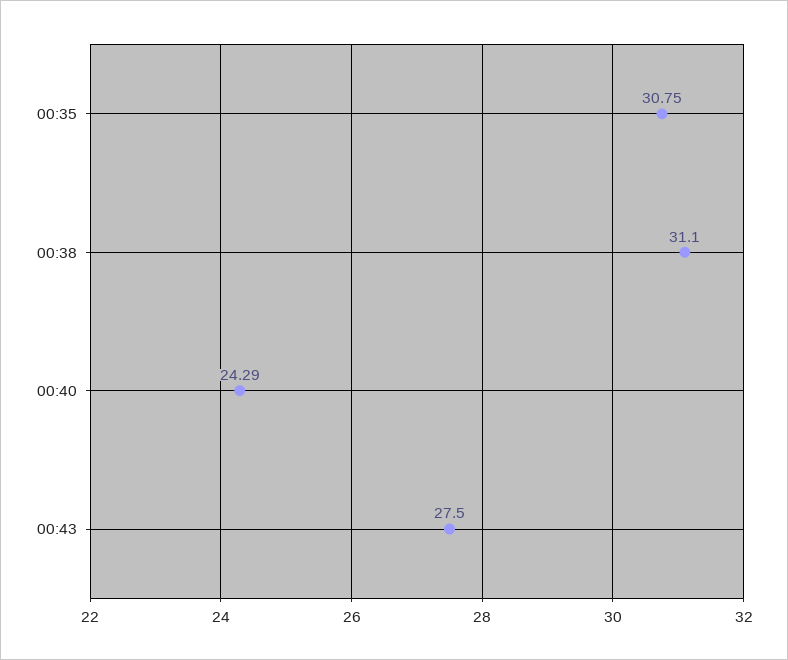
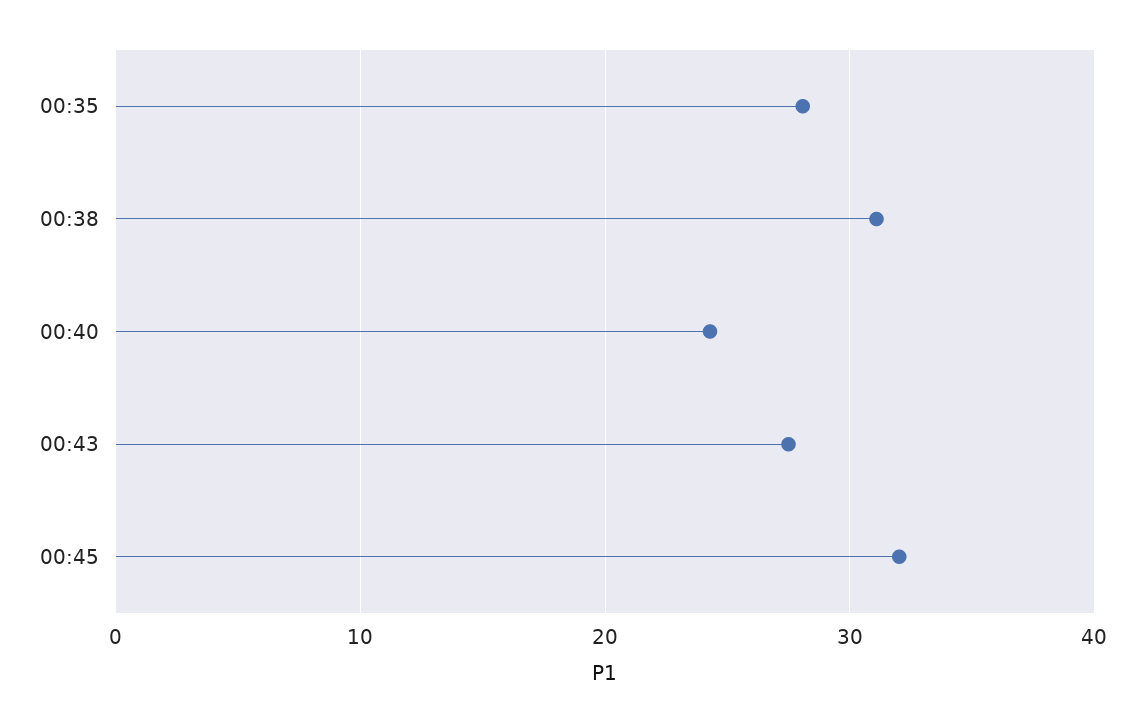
00:35: 30.75 -> 28
00:45: none -> 32

